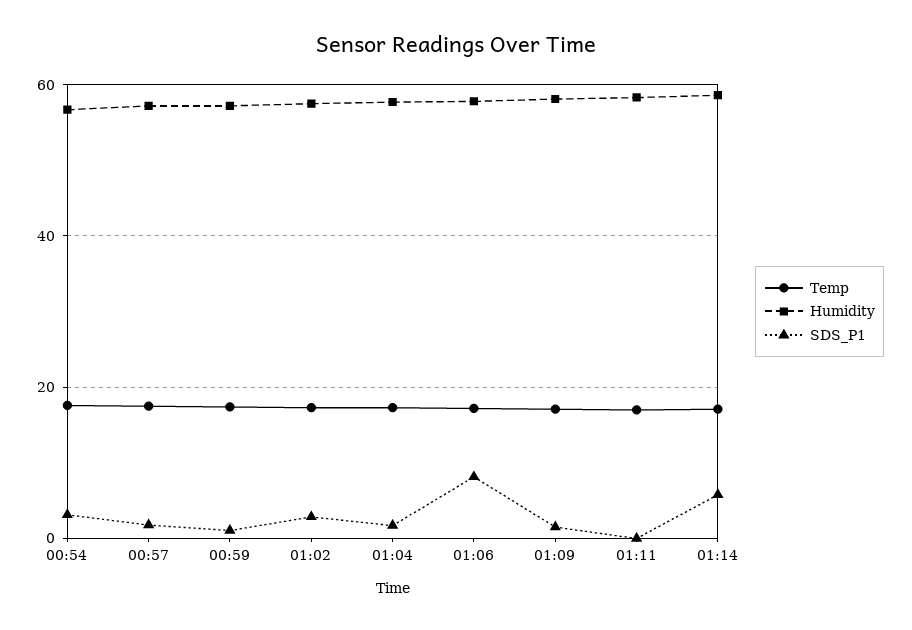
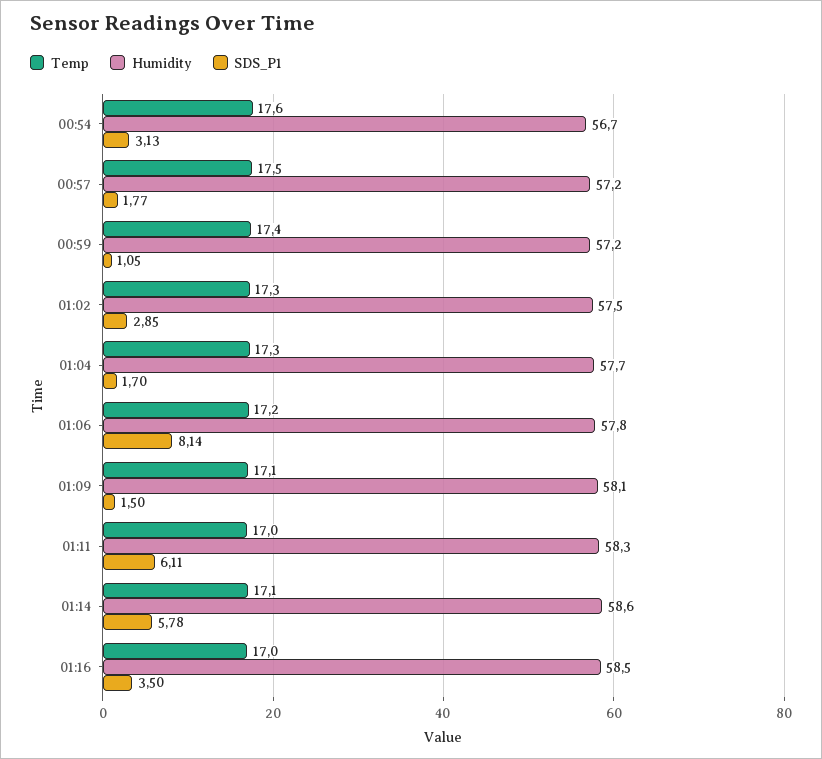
SDS_P1, 01:11: 0 -> 6.11
Temp, 01:16: none -> 17
Humidity, 01:16: none -> 58.5
SDS_P1, 01:16: none -> 3.5

